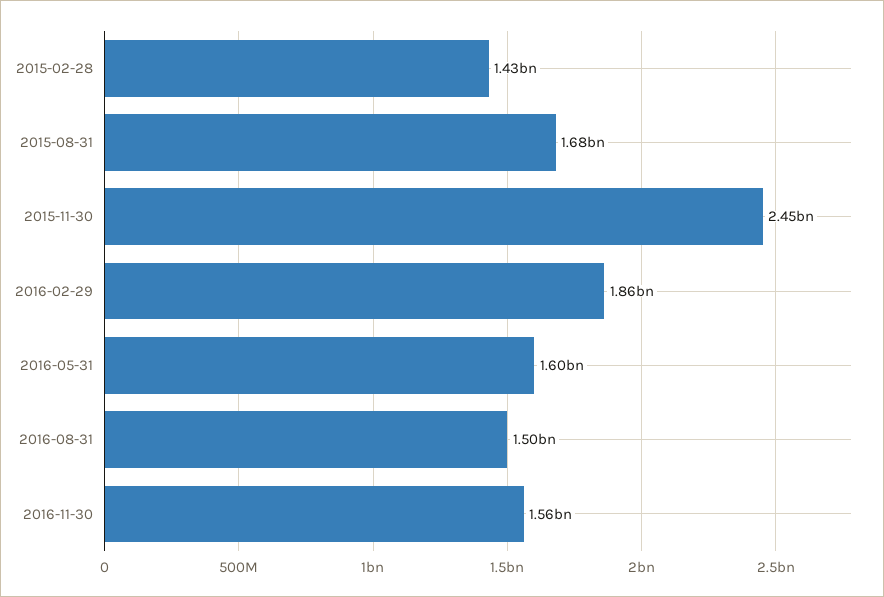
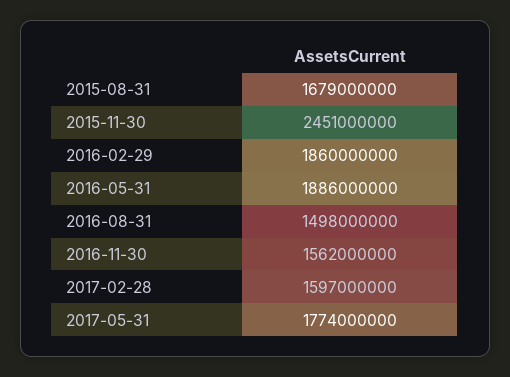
2015-02-28: 1430000000 -> none
2016-05-31: 1600000000 -> 1886000000
2017-02-28: none -> 1597000000
2017-05-31: none -> 1774000000

